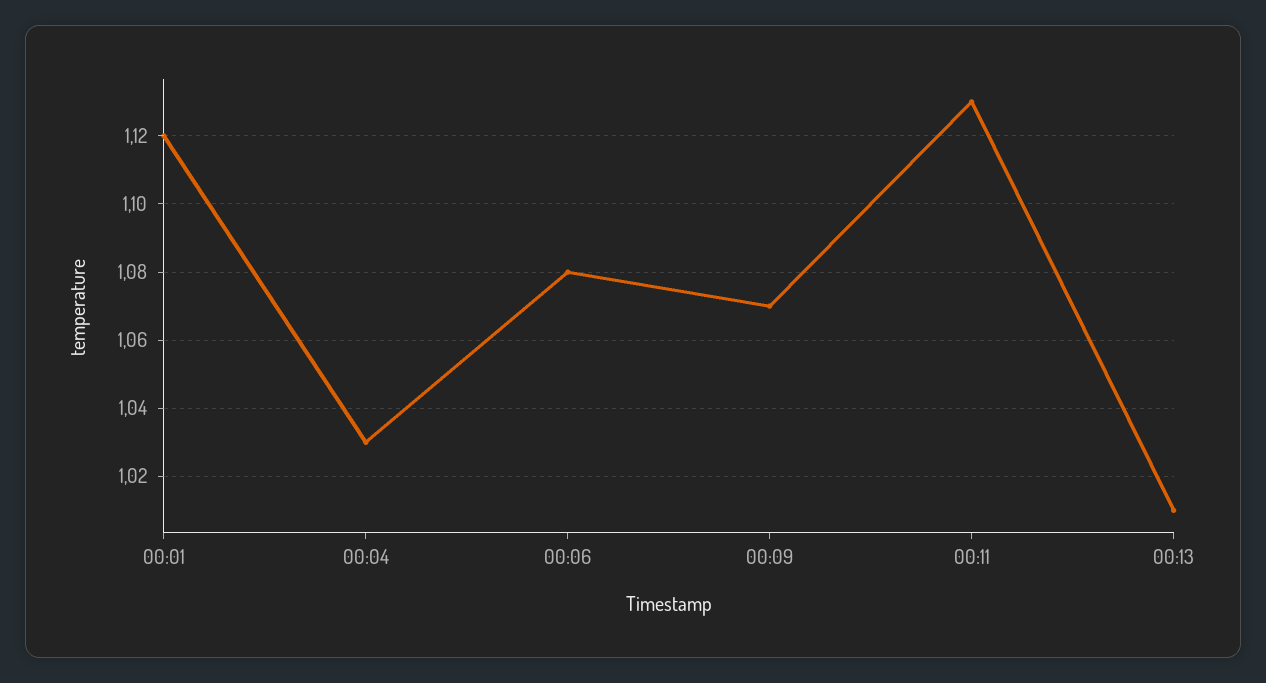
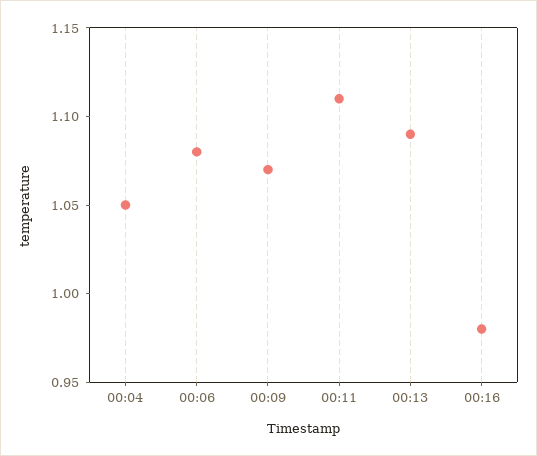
00:01: 1.12 -> none
00:04: 1.03 -> 1.05
00:11: 1.13 -> 1.11
00:13: 1.01 -> 1.09
00:16: none -> 0.98

